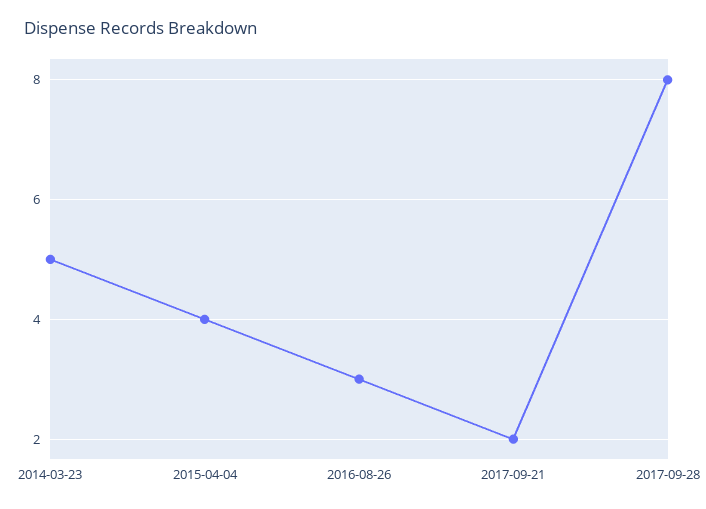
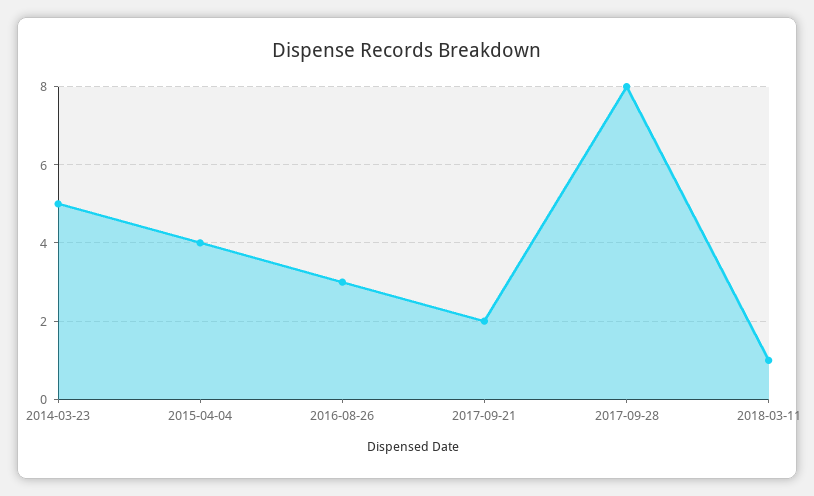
2018-03-11: none -> 1

